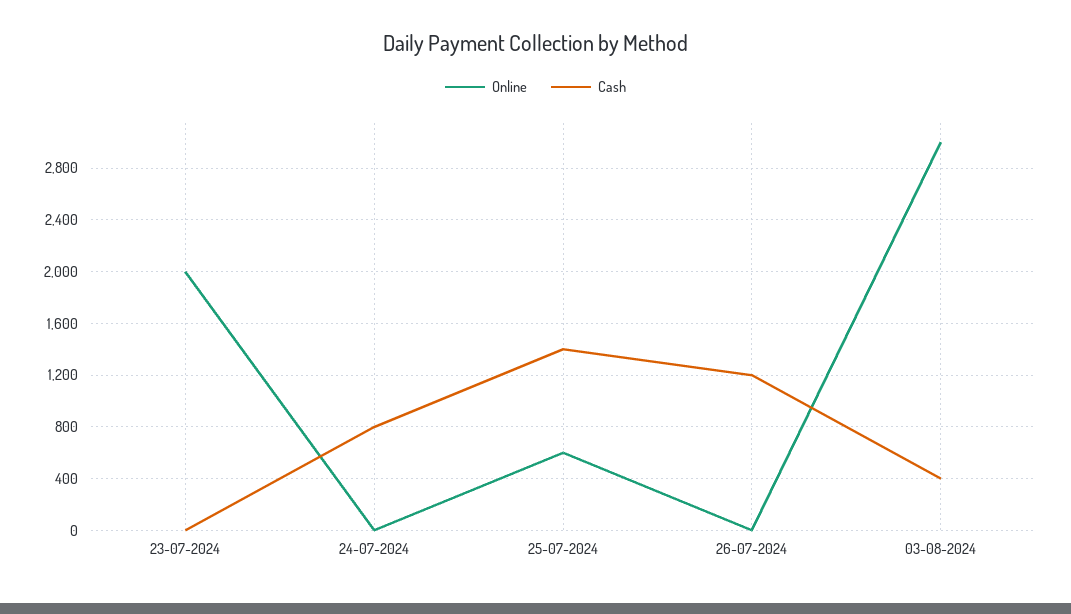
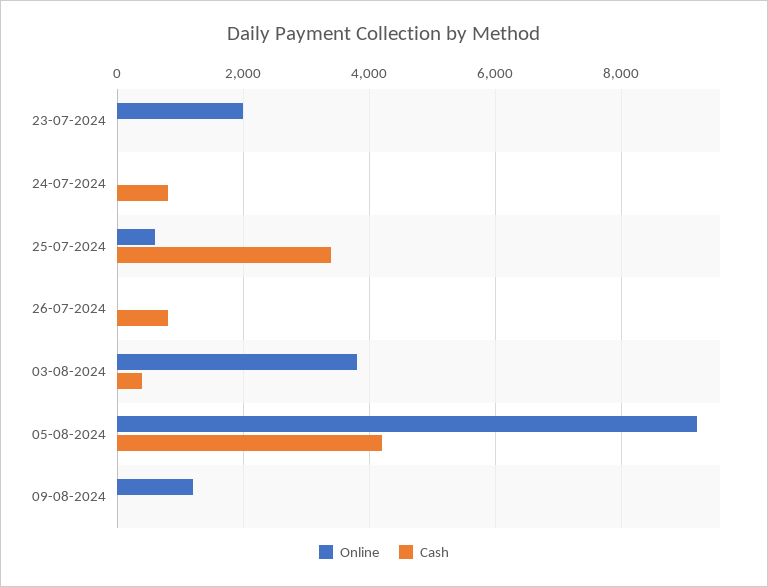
Cash, 25-07-2024: 1400 -> 3400
Cash, 26-07-2024: 1200 -> 800
Online, 03-08-2024: 3000 -> 3800
Online, 05-08-2024: none -> 9200
Cash, 05-08-2024: none -> 4200
Online, 09-08-2024: none -> 1200
Cash, 09-08-2024: none -> 0

